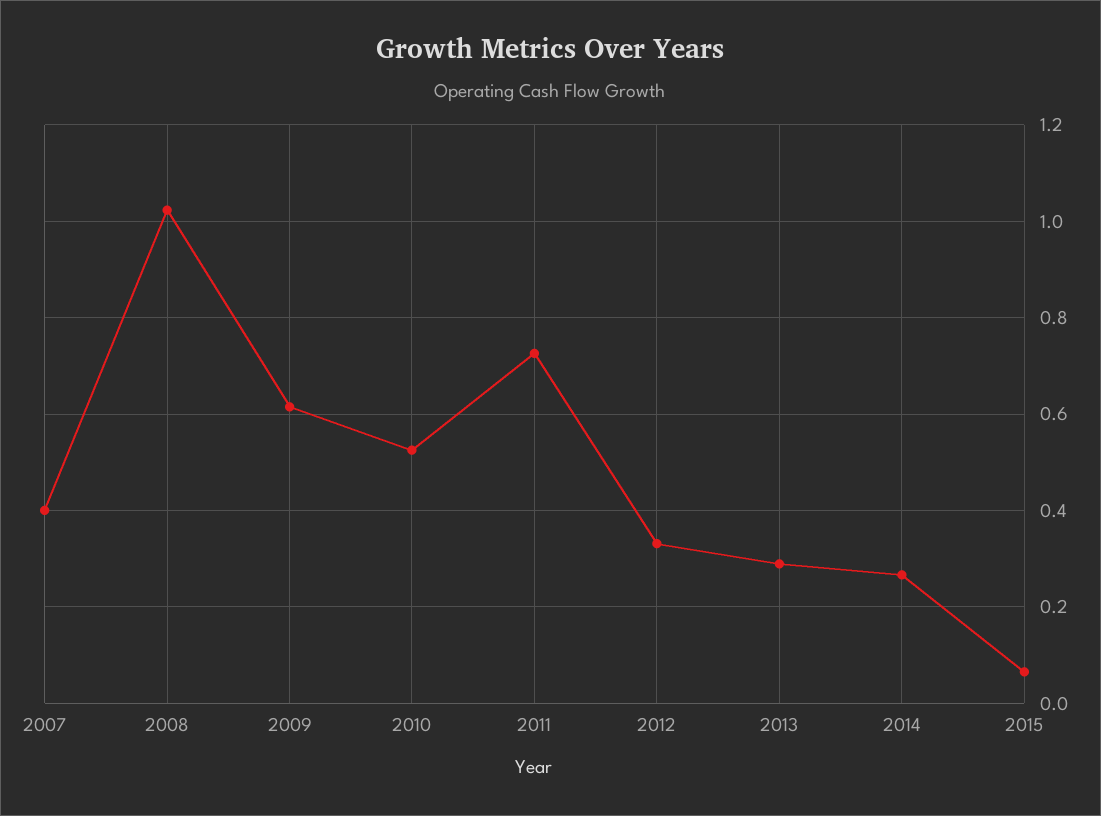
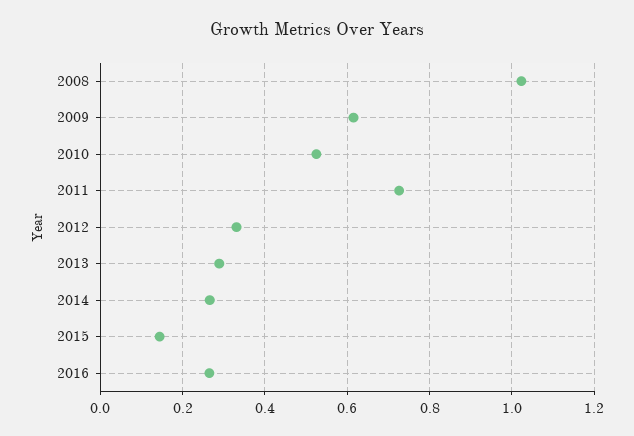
2007: 0.4 -> none
2015: 0.06 -> 0.14
2016: none -> 0.26

